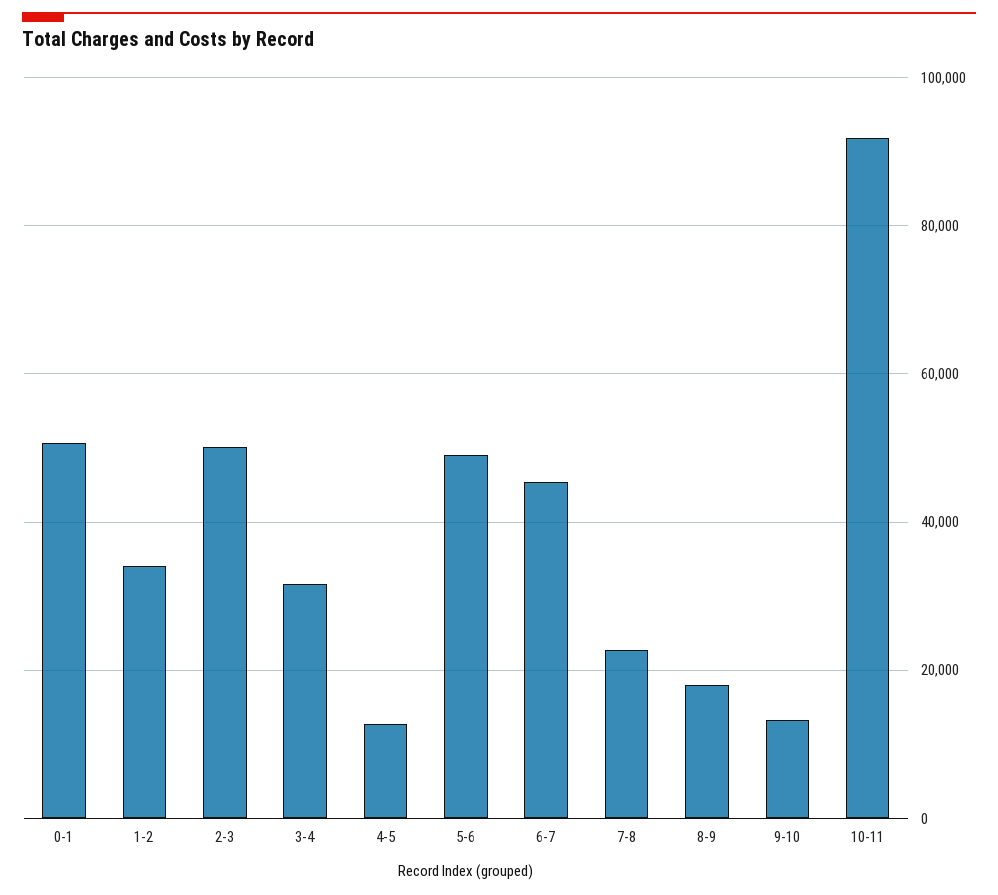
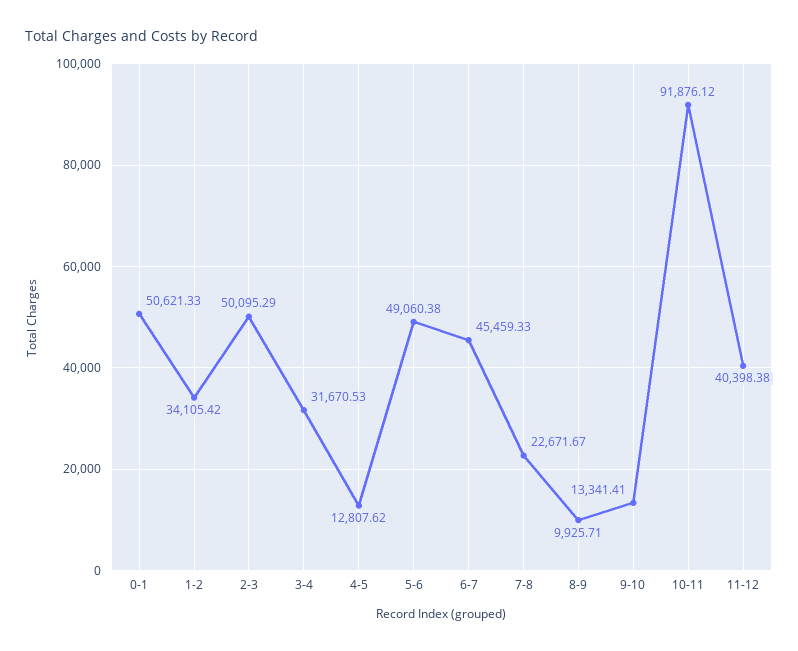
8-9: 18000 -> 9925.71
11-12: none -> 40398.38

